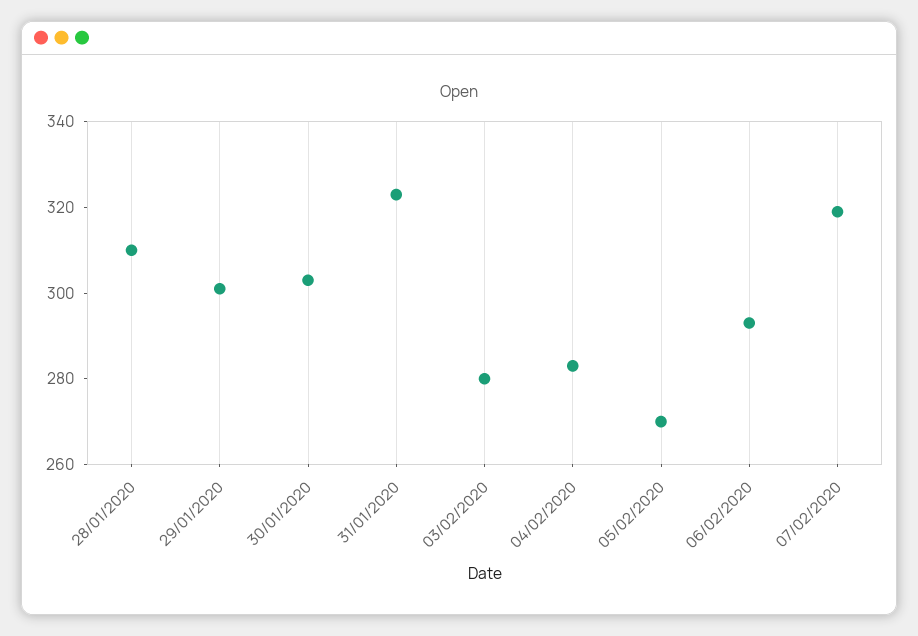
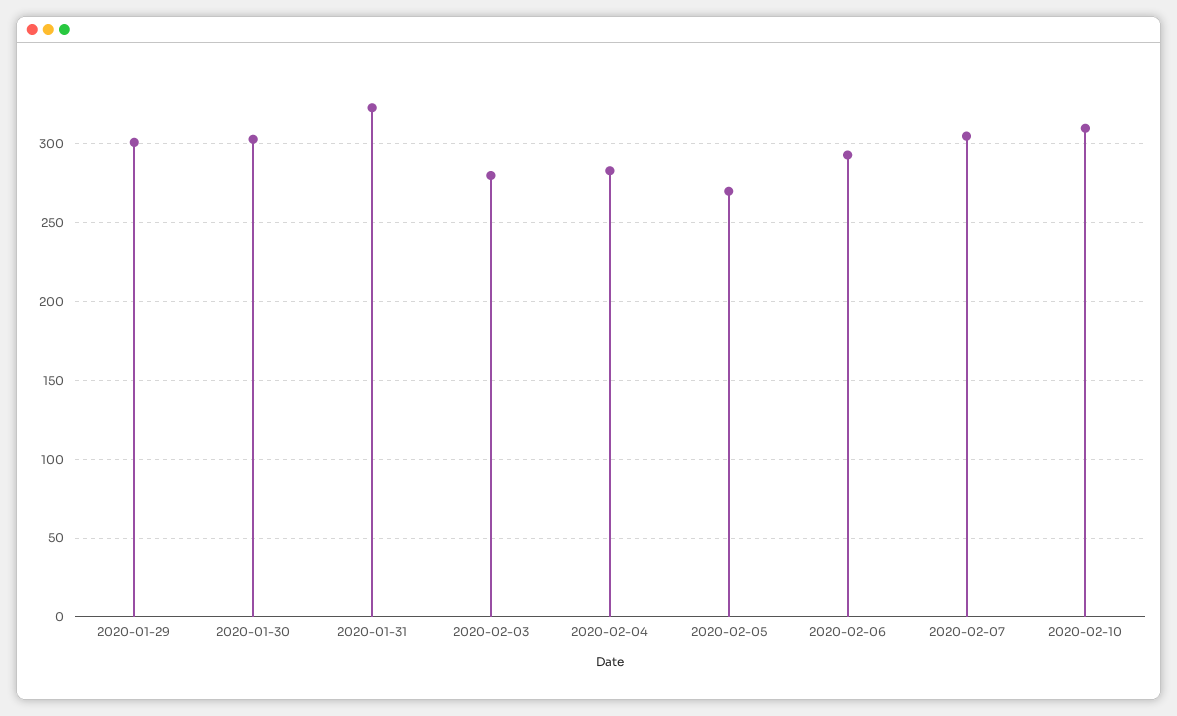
28/01/2020: 310 -> none
07/02/2020: 320 -> 305
2020-02-10: none -> 310

